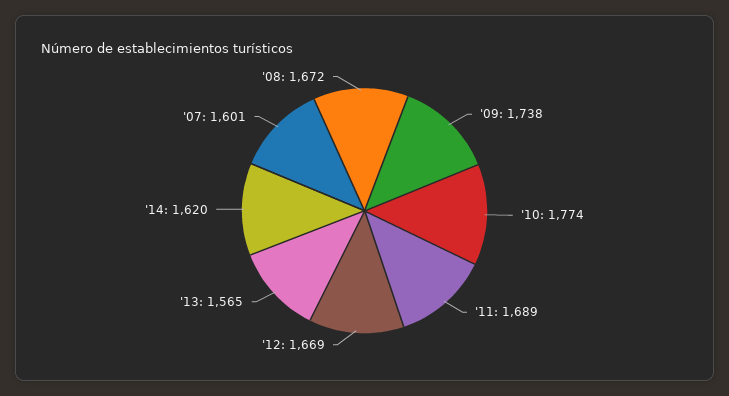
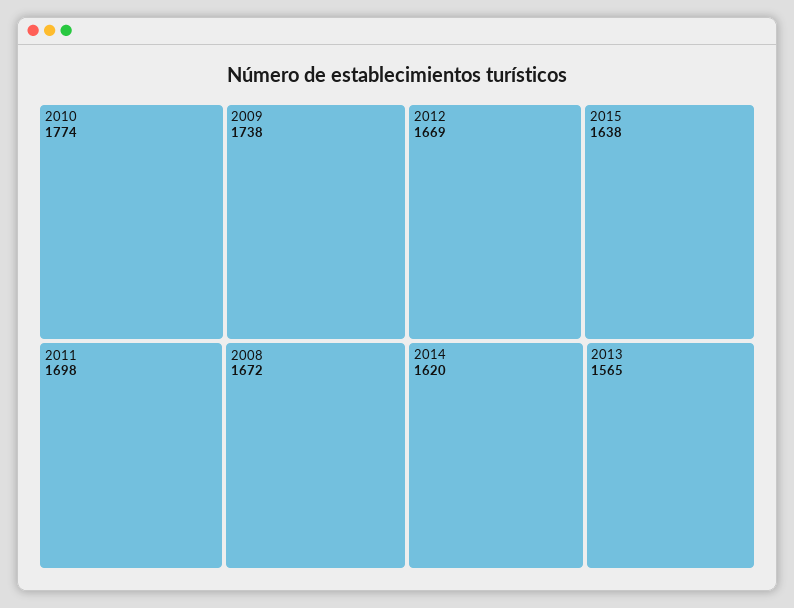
'11: 1689 -> 1698
'07: 1601 -> none
2015: none -> 1638

